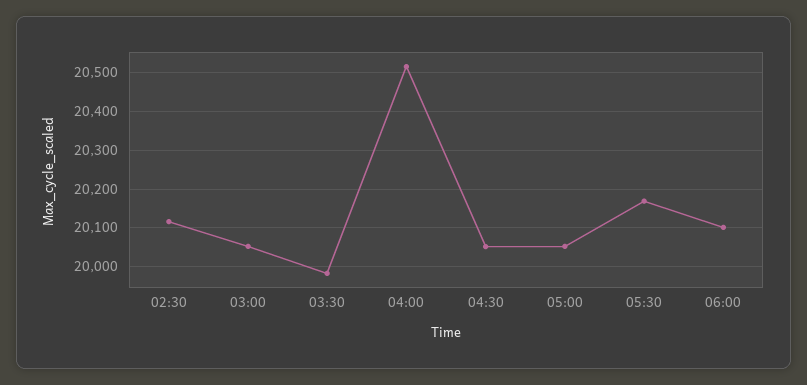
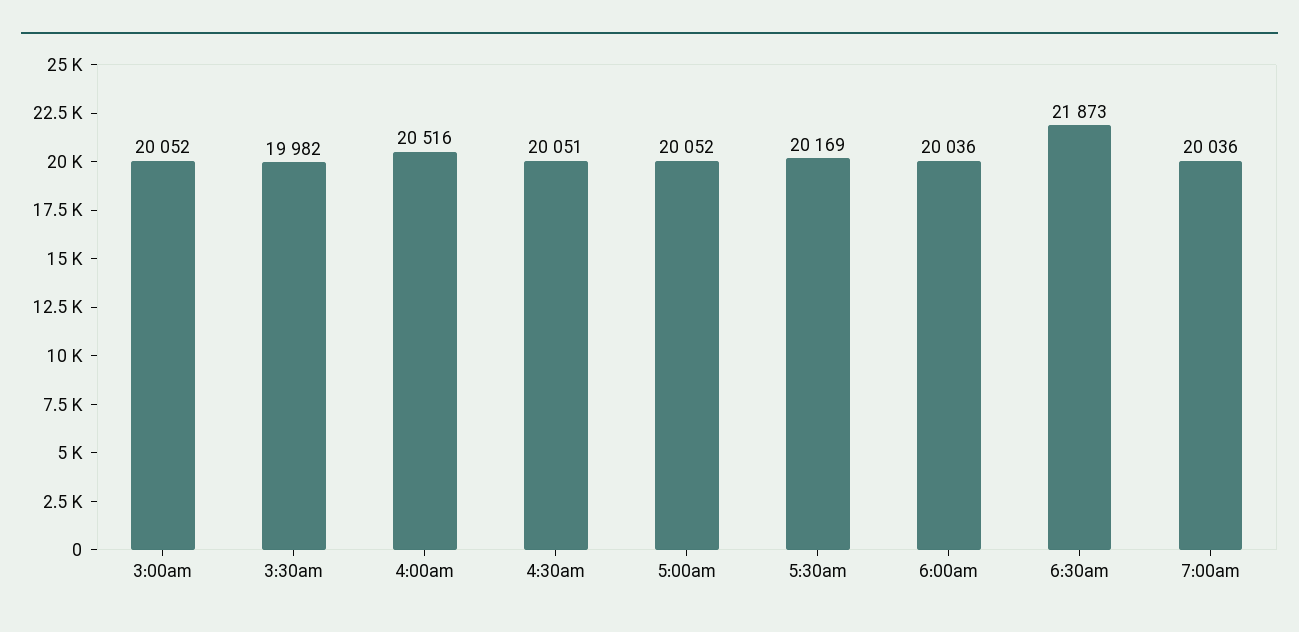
02:30: 20120 -> none
06:00: 20100 -> 20036
6:30am: none -> 21873
7:00am: none -> 20036

